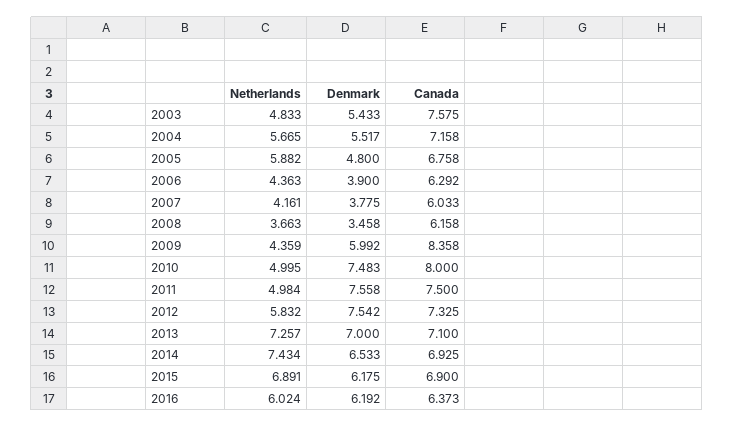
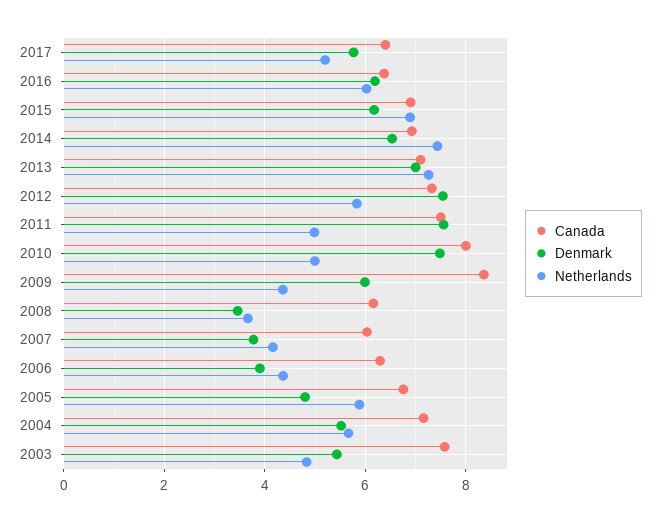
Canada, 2017: none -> 6.4
Denmark, 2017: none -> 5.8
Netherlands, 2017: none -> 5.2

